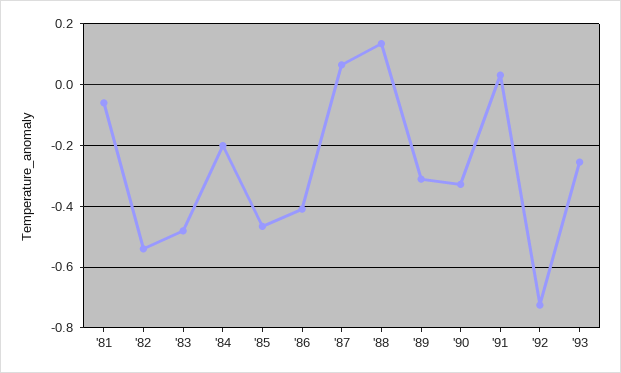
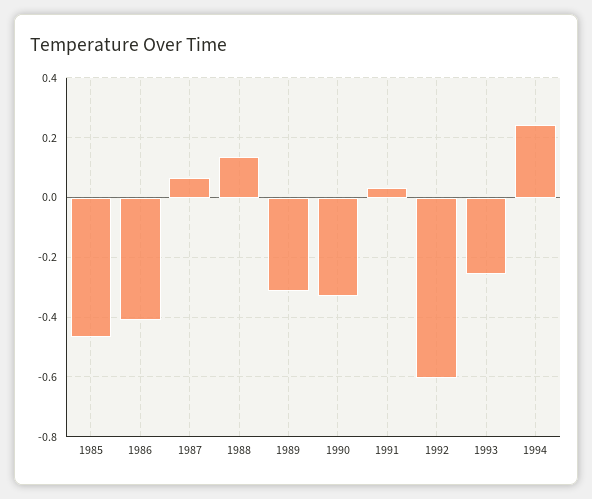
'81: -0.06 -> none
'82: -0.54 -> none
'83: -0.48 -> none
'84: -0.2 -> none
'92: -0.72 -> -0.6
1994: none -> 0.25

